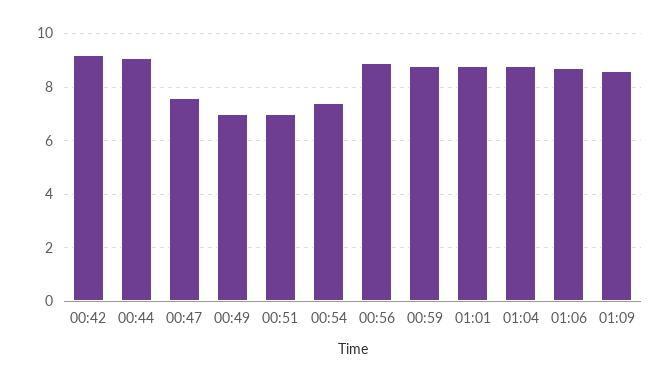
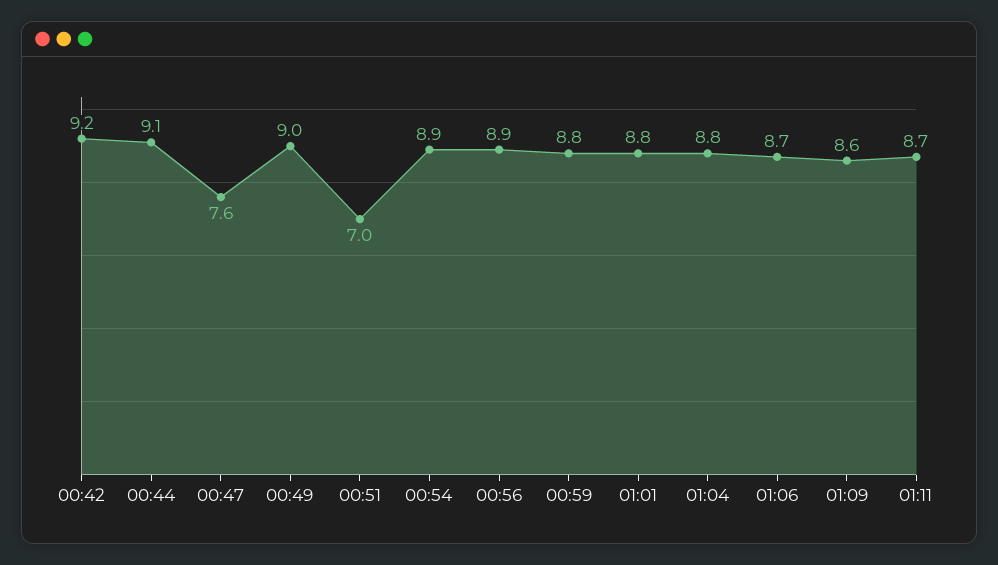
00:49: 7 -> 9
00:54: 7.5 -> 8.9
01:11: none -> 8.7

